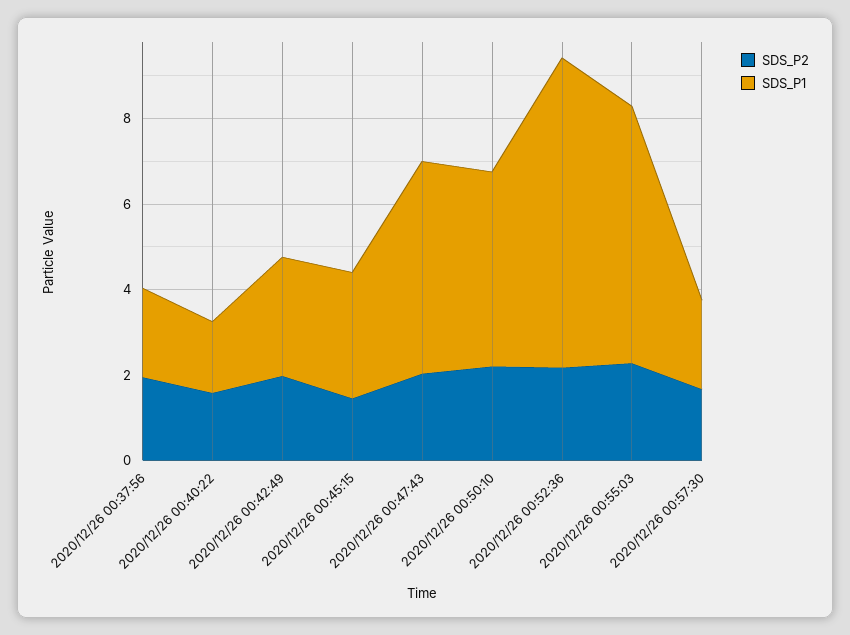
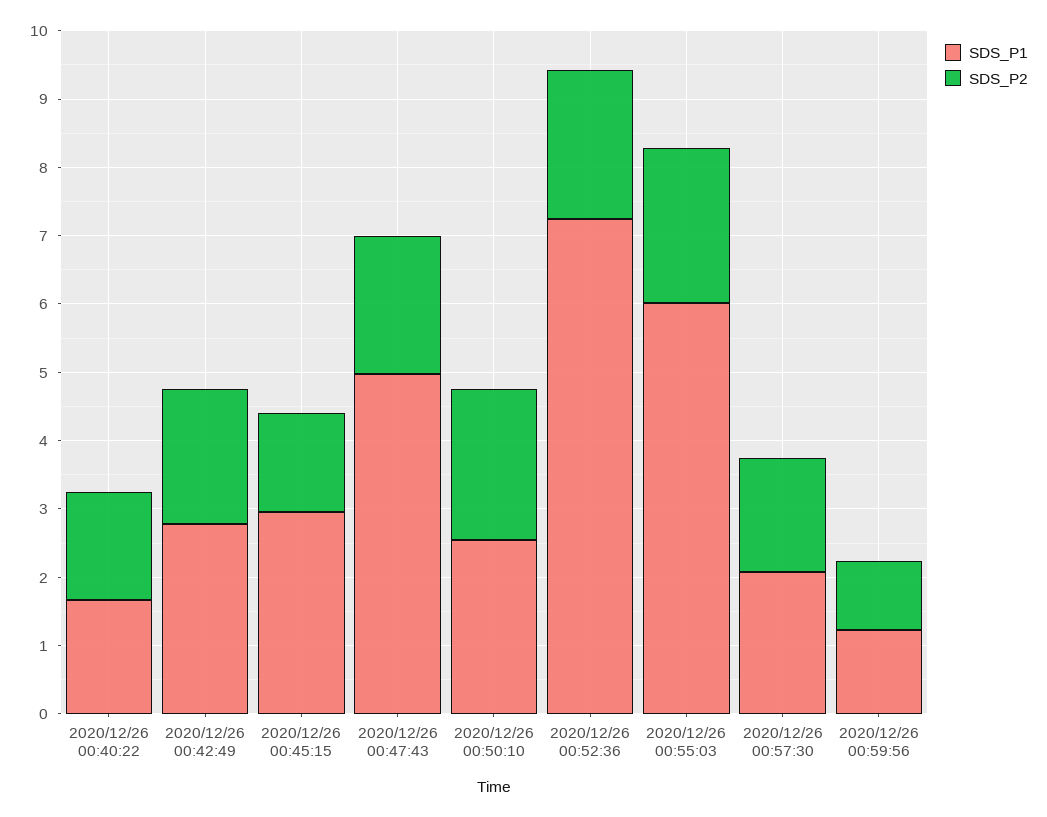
SDS_P2, 2020/12/26 00:37:56: 2 -> none
SDS_P1, 2020/12/26 00:37:56: 2 -> none
SDS_P1, 2020/12/26 00:50:10: 4.5 -> 2.6
SDS_P1, 2020/12/26 00:59:56: none -> 1.2
SDS_P2, 2020/12/26 00:59:56: none -> 1

